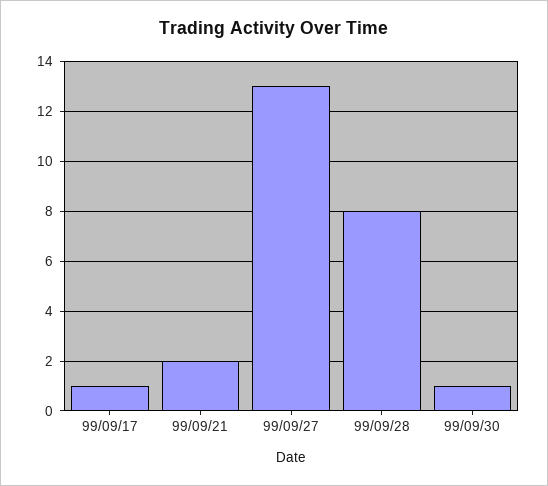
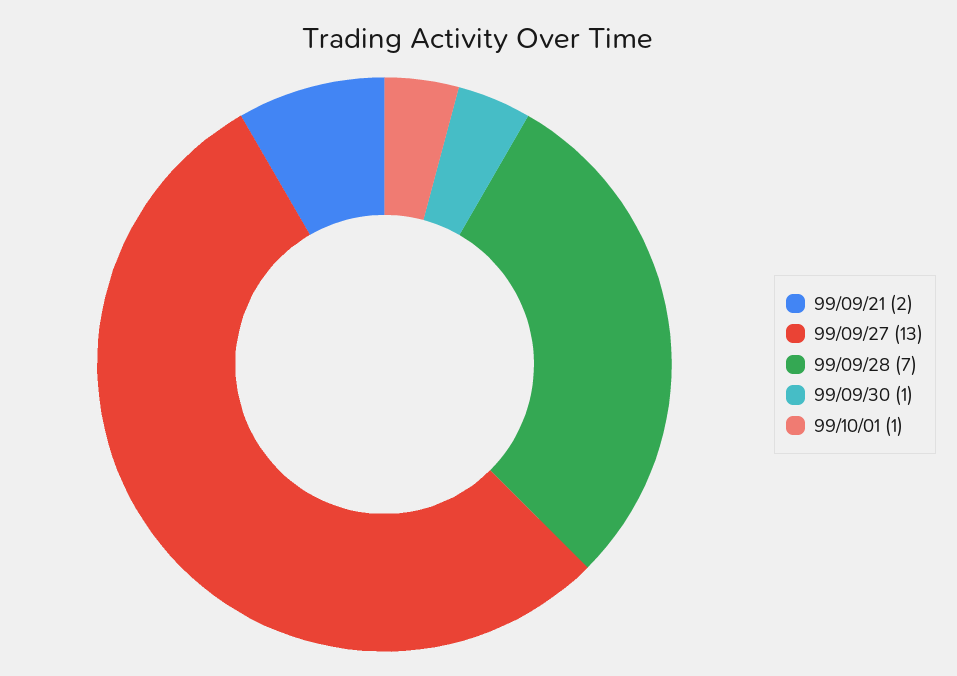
99/09/17: 1 -> none
99/09/28: 8 -> 7
99/10/01: none -> 1

